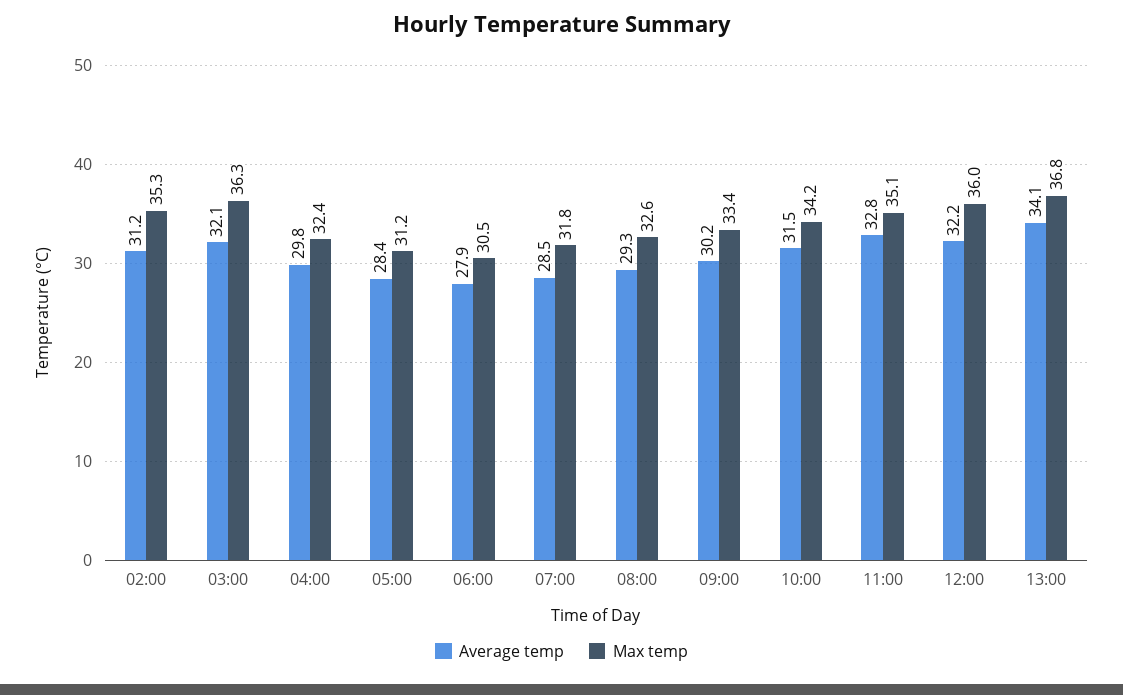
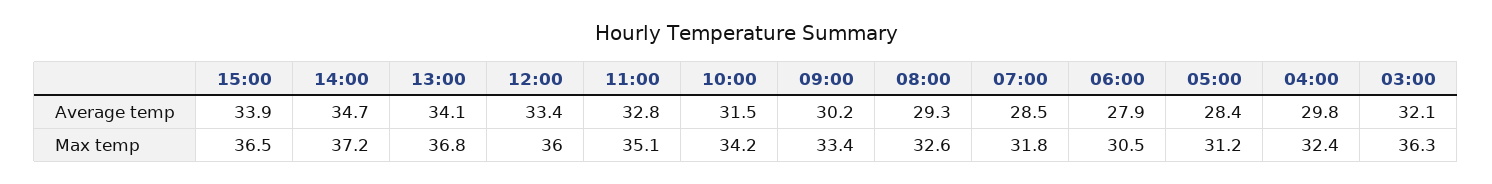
Average temp, 02:00: 31.2 -> none
Max temp, 02:00: 35.3 -> none
Average temp, 12:00: 32.2 -> 33.4
Average temp, 15:00: none -> 33.9
Average temp, 14:00: none -> 34.7
Max temp, 15:00: none -> 36.5
Max temp, 14:00: none -> 37.2

